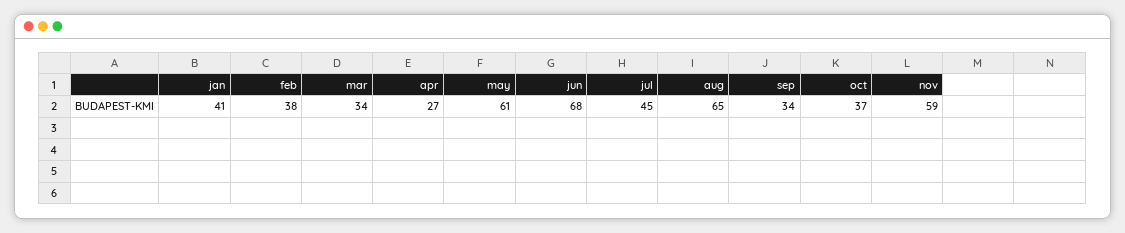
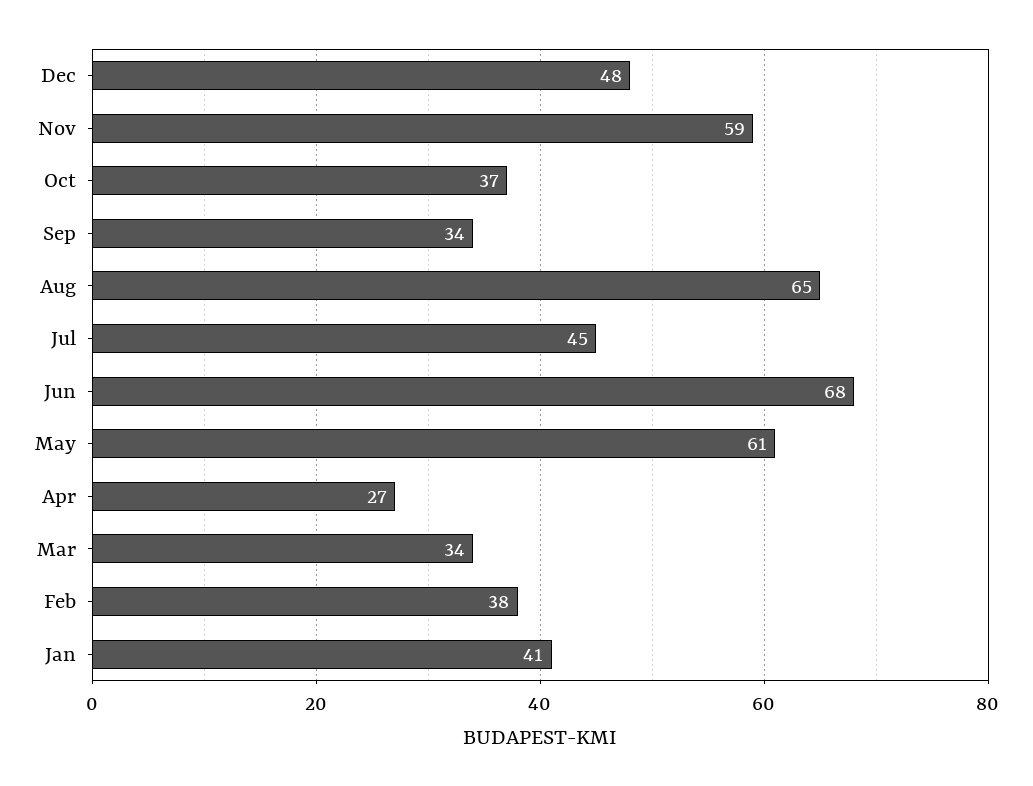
Dec: none -> 48

